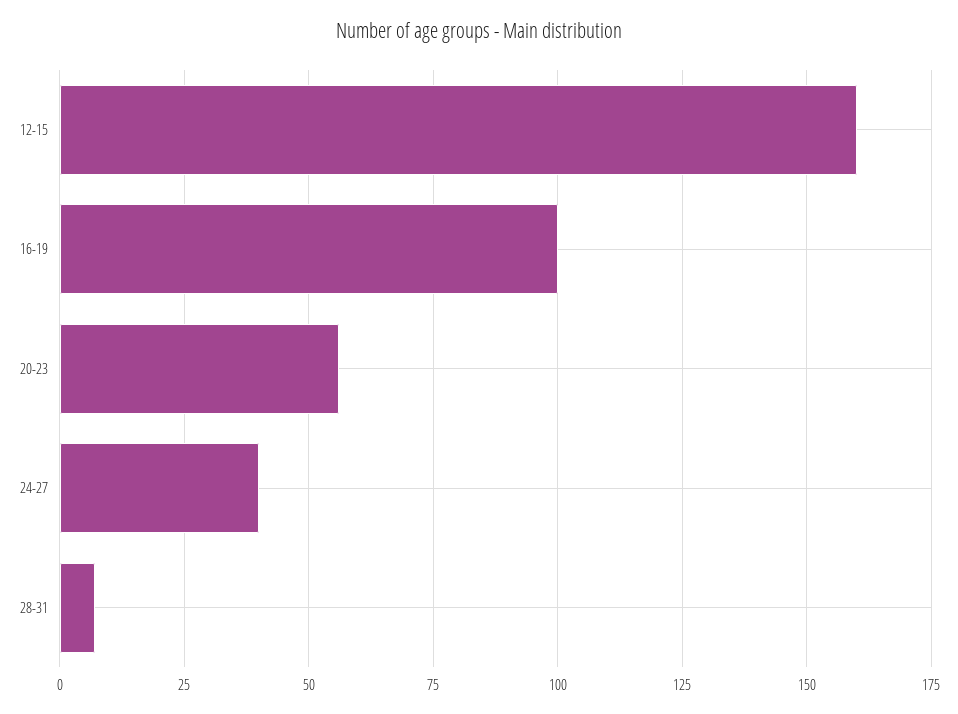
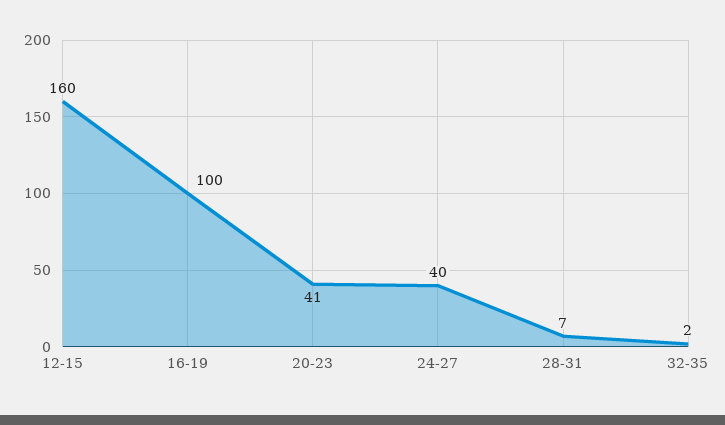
20-23: 55 -> 41
32-35: none -> 2

